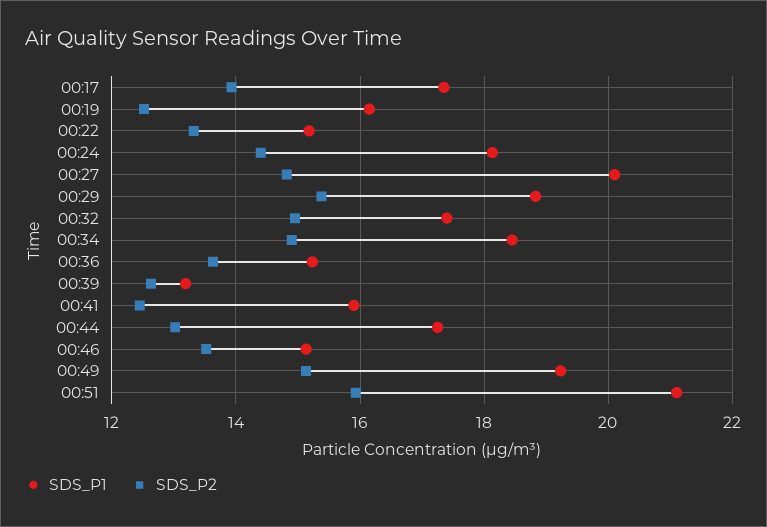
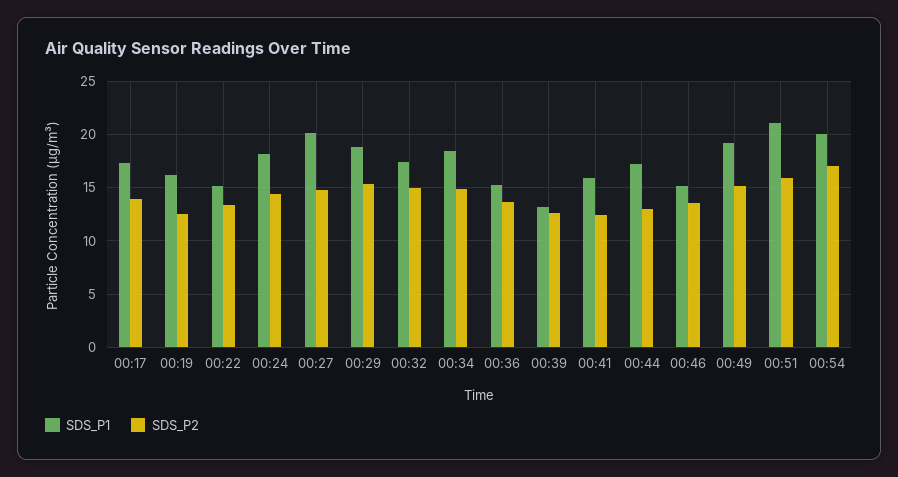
SDS_P1, 00:54: none -> 20
SDS_P2, 00:54: none -> 17

